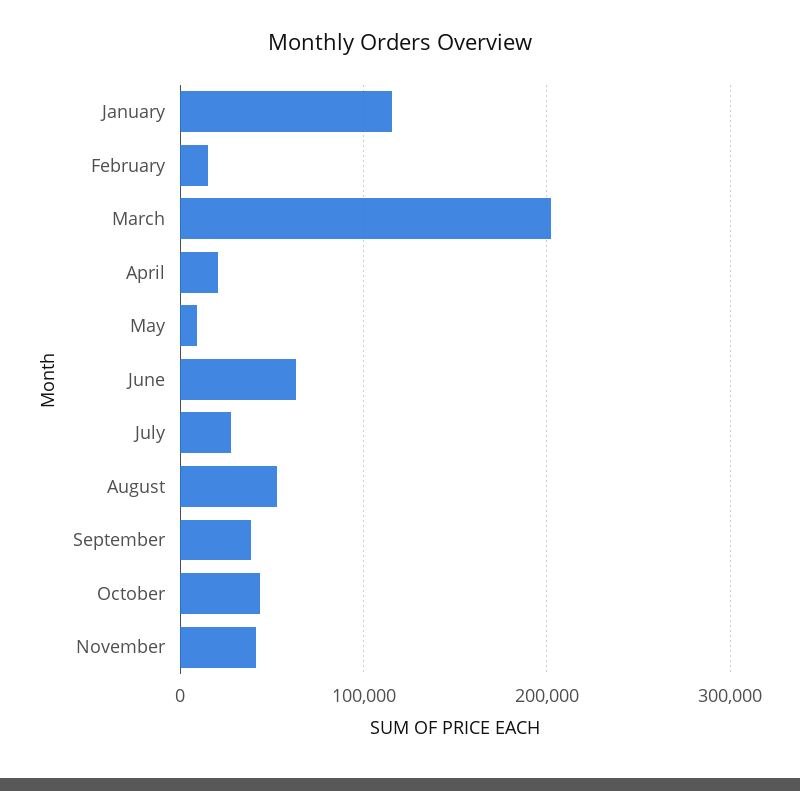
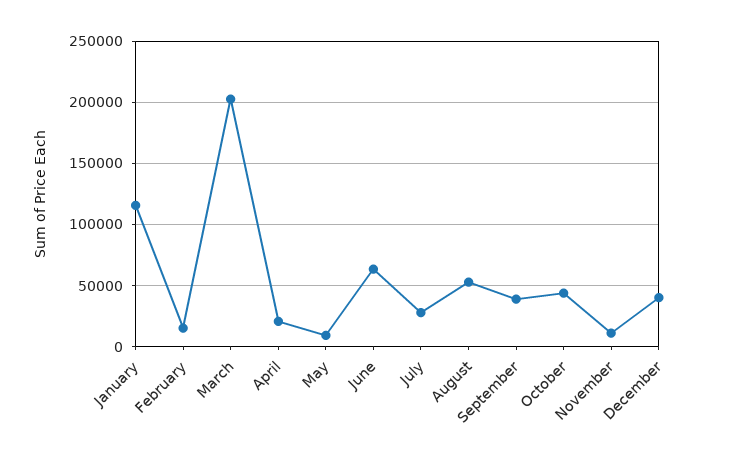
November: 40000 -> 10000
December: none -> 40000

